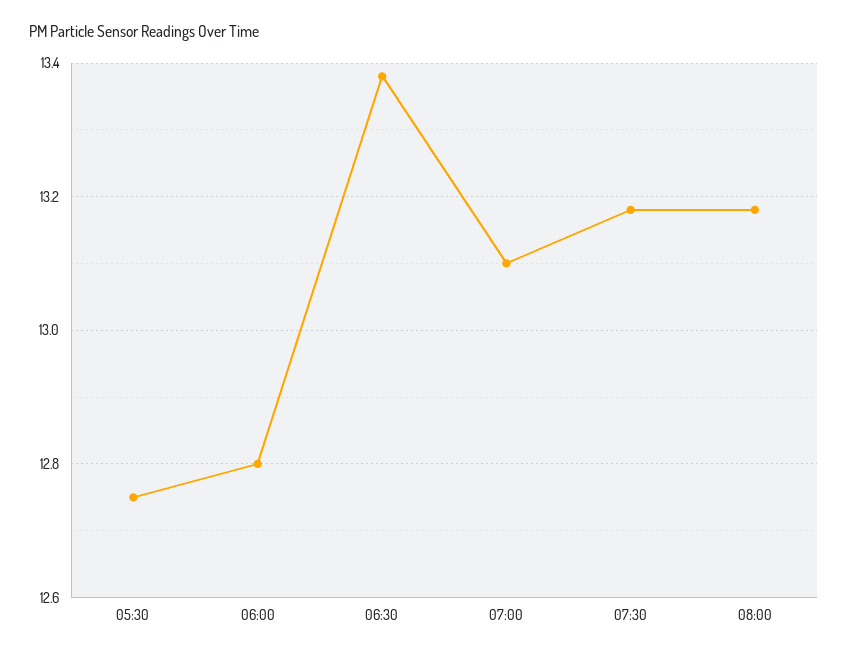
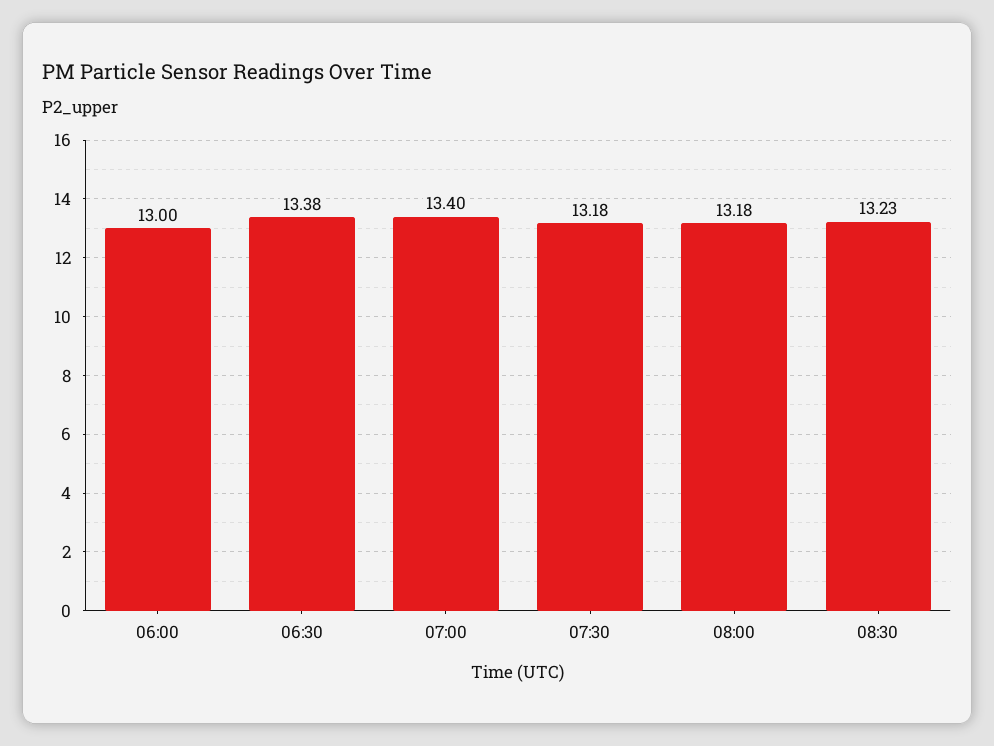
05:30: 12.75 -> none
06:00: 12.8 -> 13
07:00: 13.1 -> 13.4
08:30: none -> 13.23

